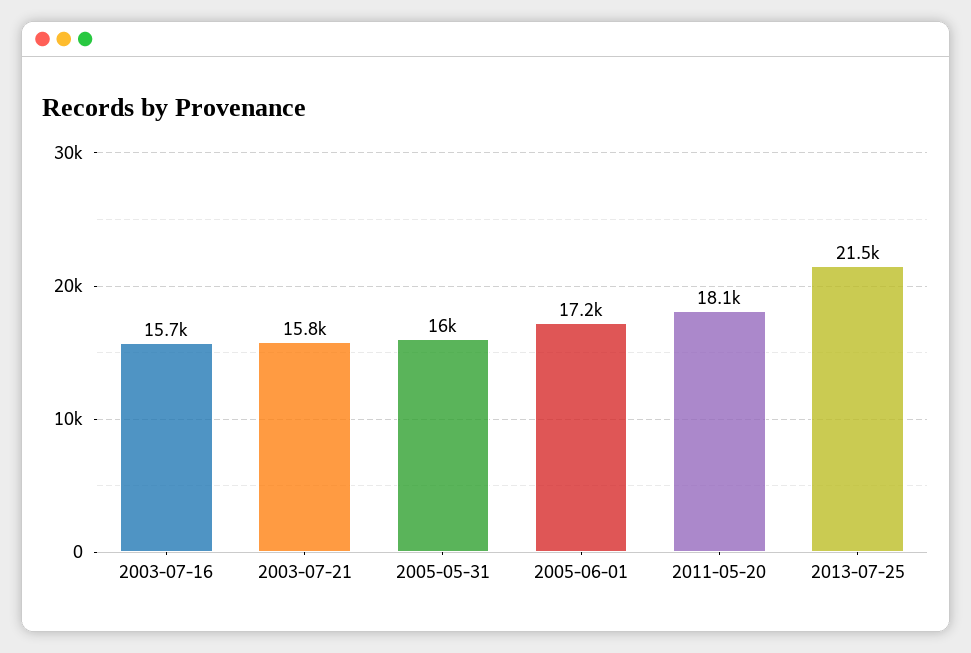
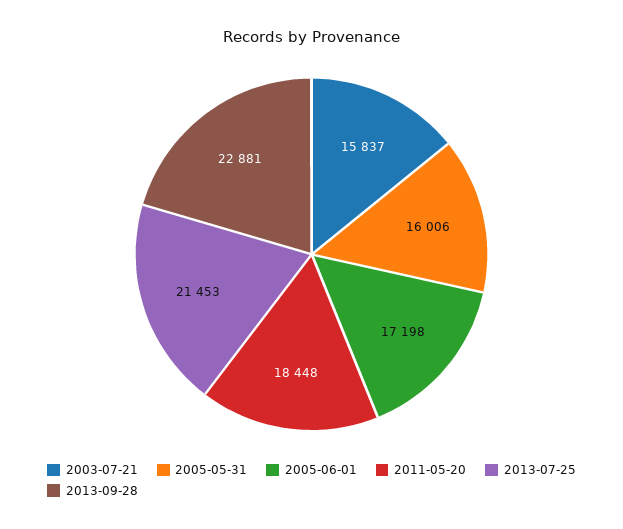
2003-07-16: 15700 -> none
2011-05-20: 18100 -> 18448
2013-09-28: none -> 22881

